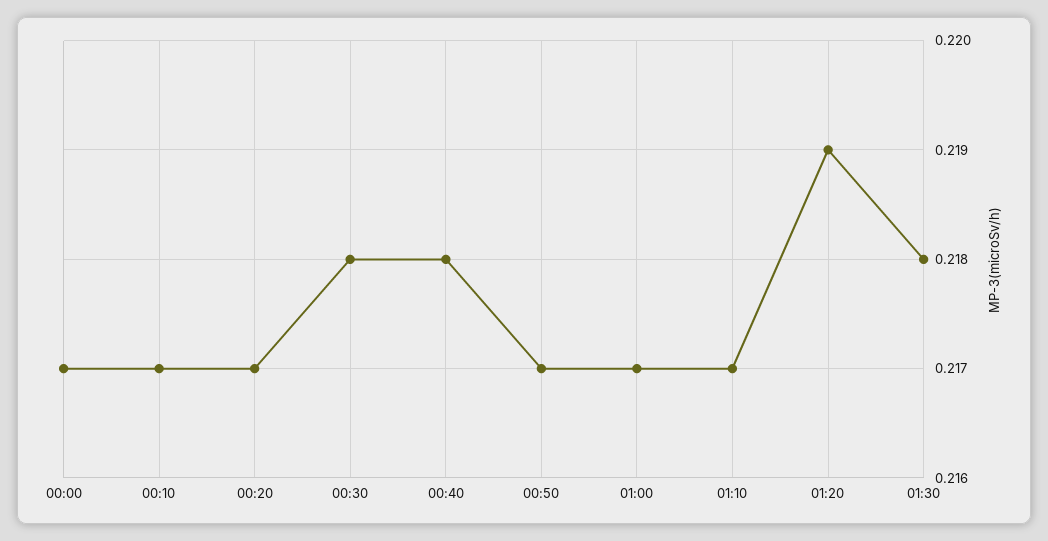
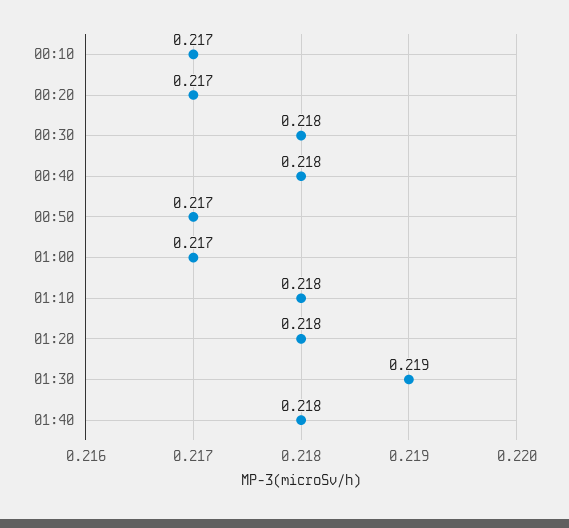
00:00: 0.217 -> none
01:10: 0.217 -> 0.218
01:20: 0.219 -> 0.218
01:30: 0.218 -> 0.219
01:40: none -> 0.218

